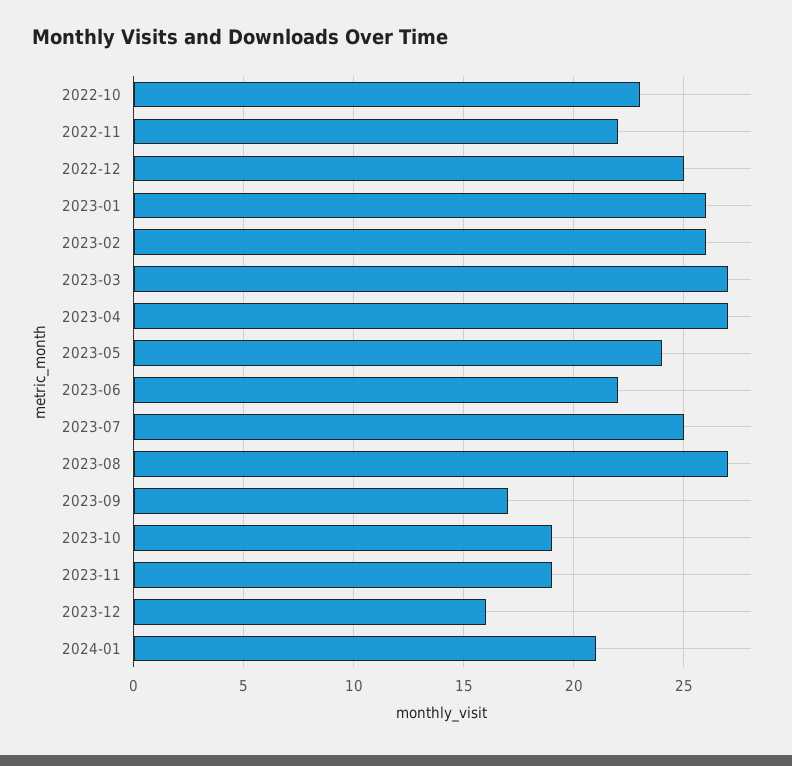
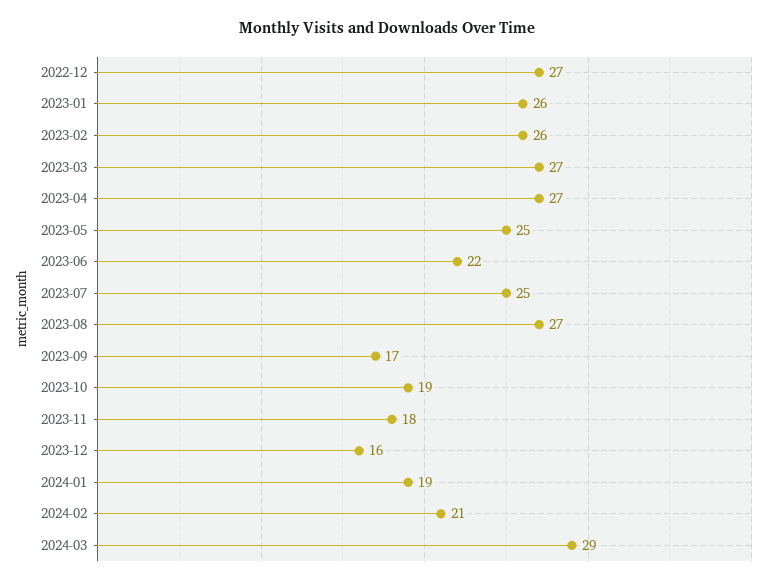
2022-10: 23 -> none
2022-11: 22 -> none
2022-12: 25 -> 27
2023-05: 24 -> 25
2023-11: 19 -> 18
2024-01: 21 -> 19
2024-02: none -> 21
2024-03: none -> 29

